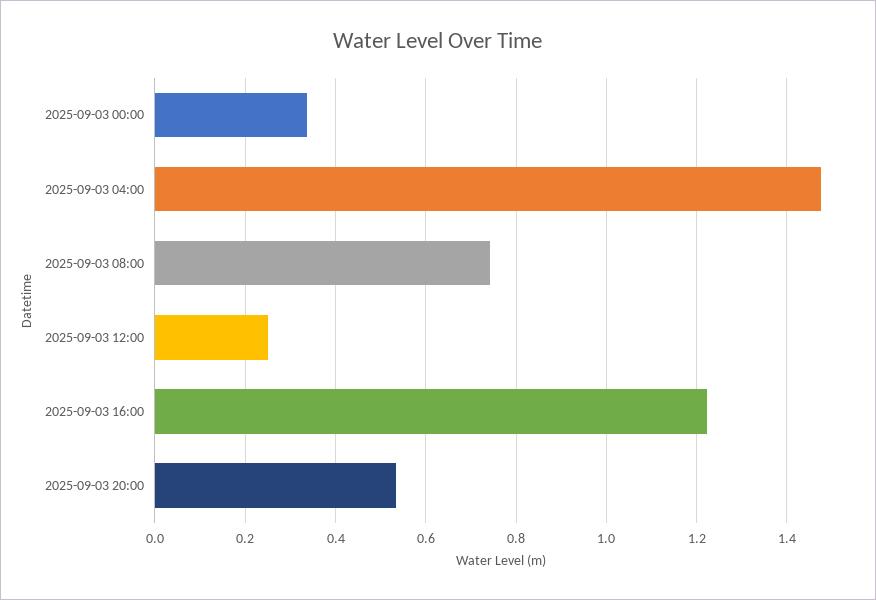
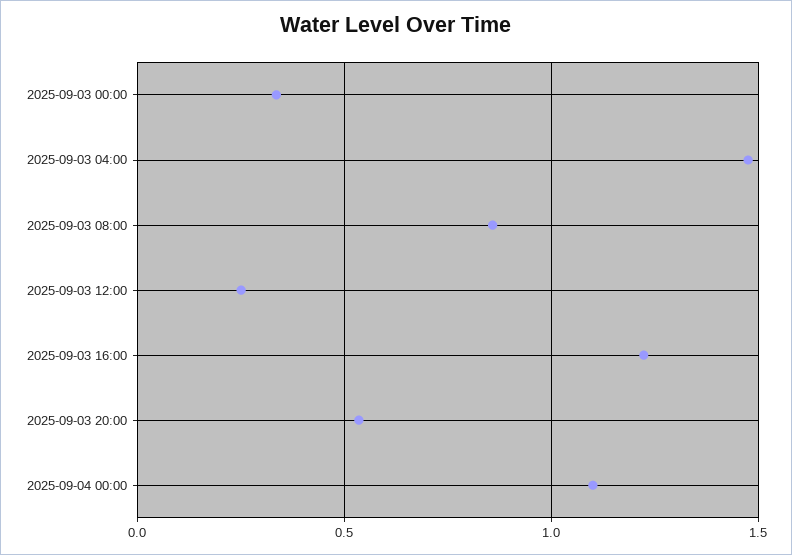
2025-09-03 08:00: 0.74 -> 0.85
2025-09-04 00:00: none -> 1.1

